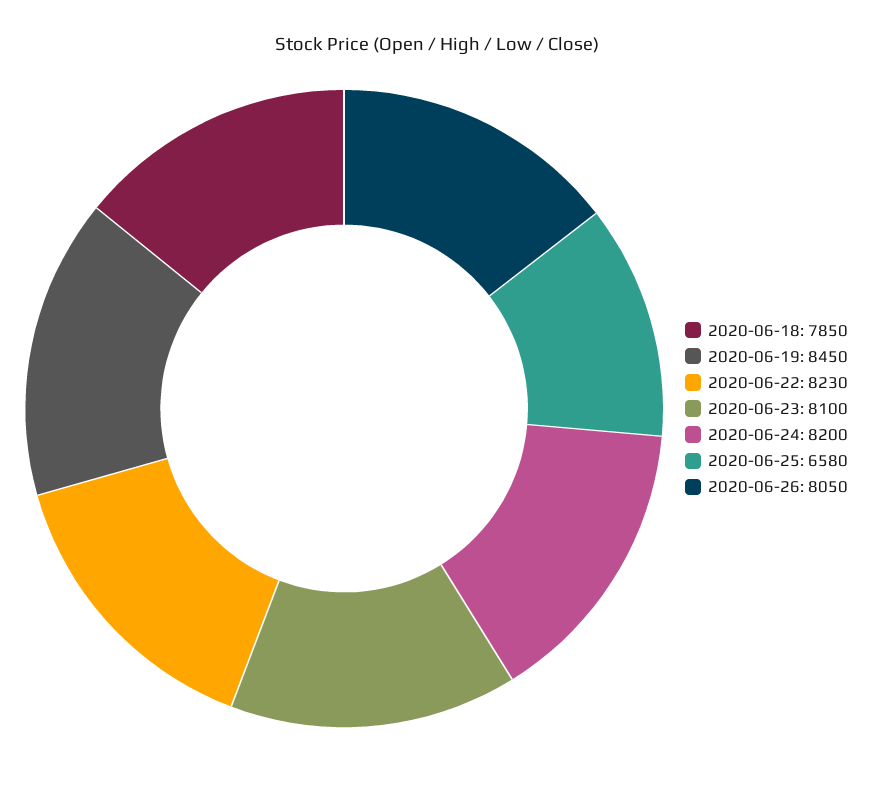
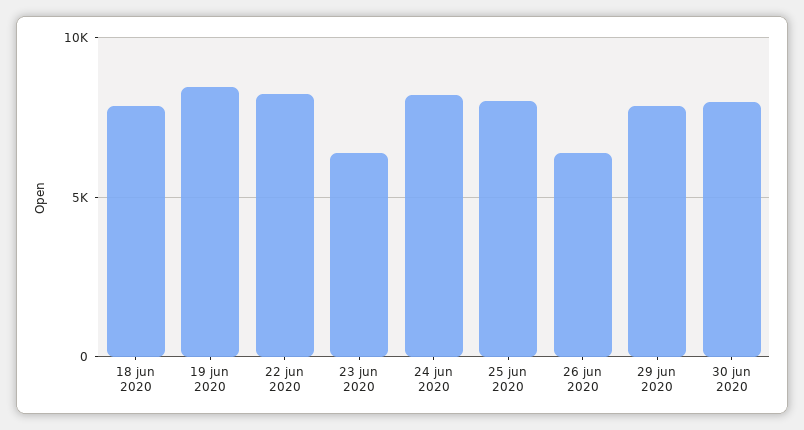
2020-06-23: 8100 -> 6500
2020-06-25: 6580 -> 8000
2020-06-26: 8050 -> 6500
29 jun 2020: none -> 8000
30 jun 2020: none -> 8000

